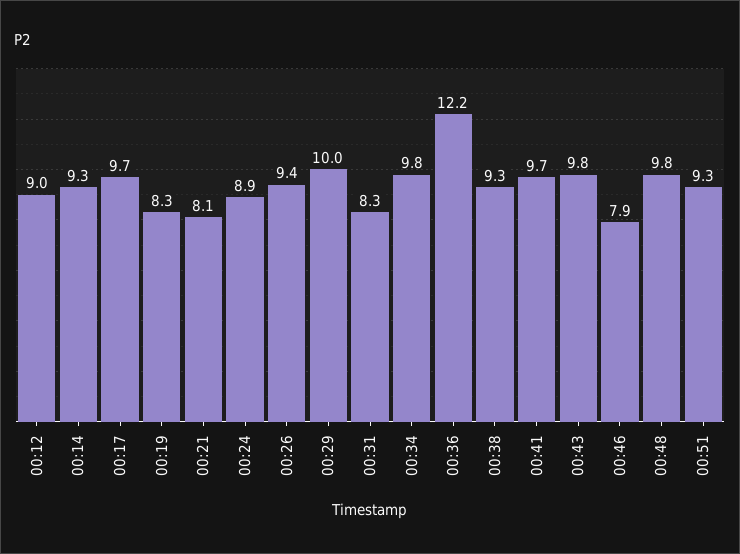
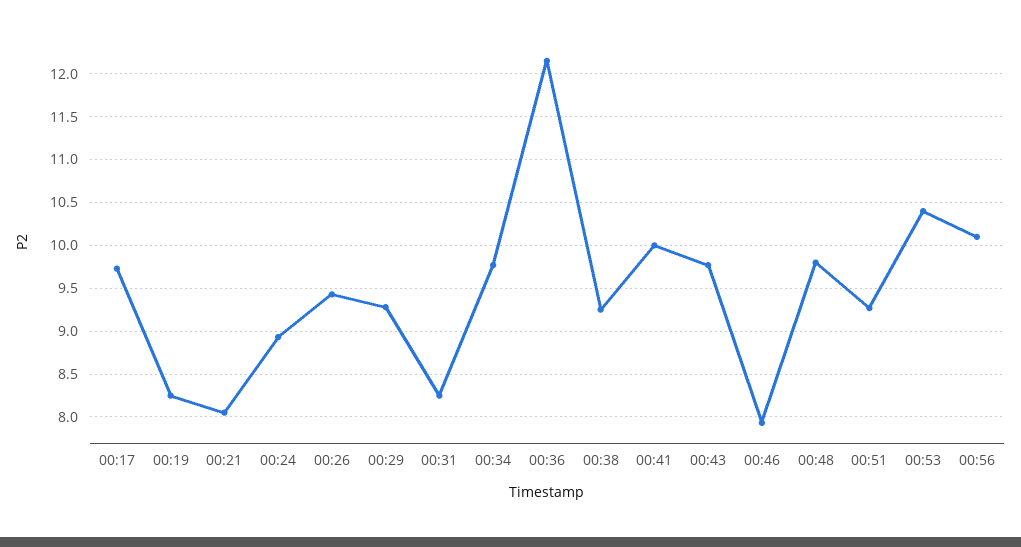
00:12: 9 -> none
00:14: 9.3 -> none
00:29: 10 -> 9.3
00:41: 9.7 -> 10
00:53: none -> 10.4
00:56: none -> 10.1

